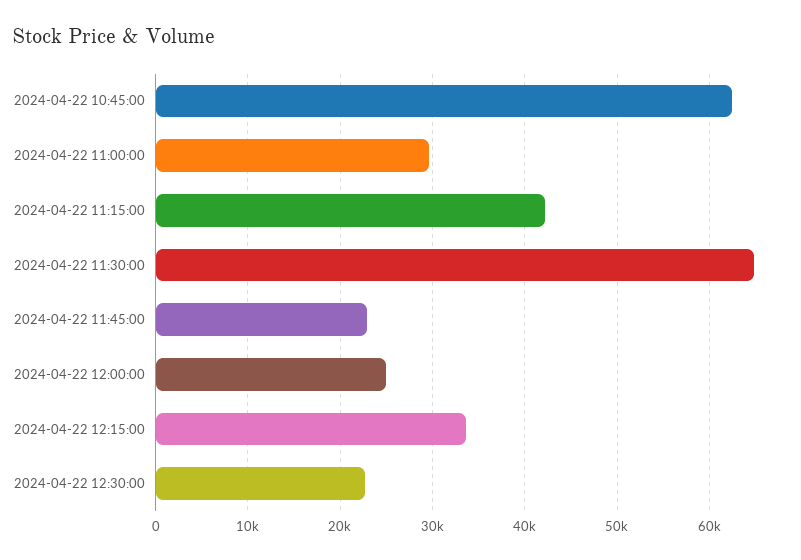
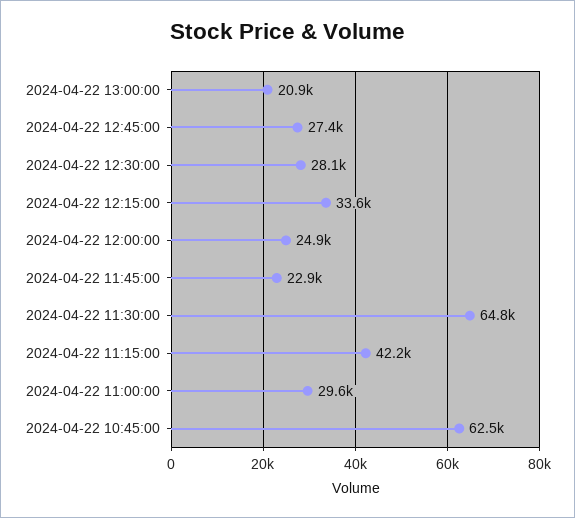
2024-04-22 12:30:00: 23000 -> 28100
2024-04-22 13:00:00: none -> 20900
2024-04-22 12:45:00: none -> 27400

